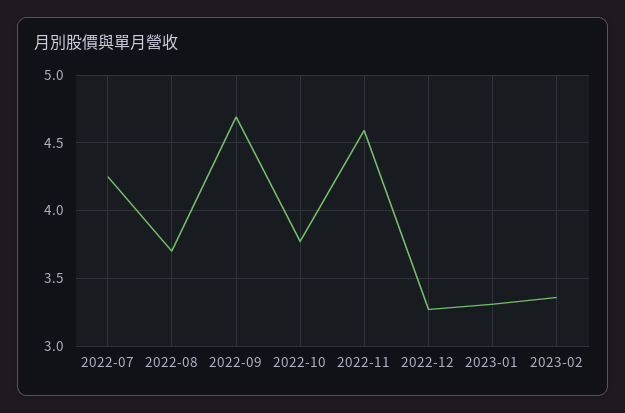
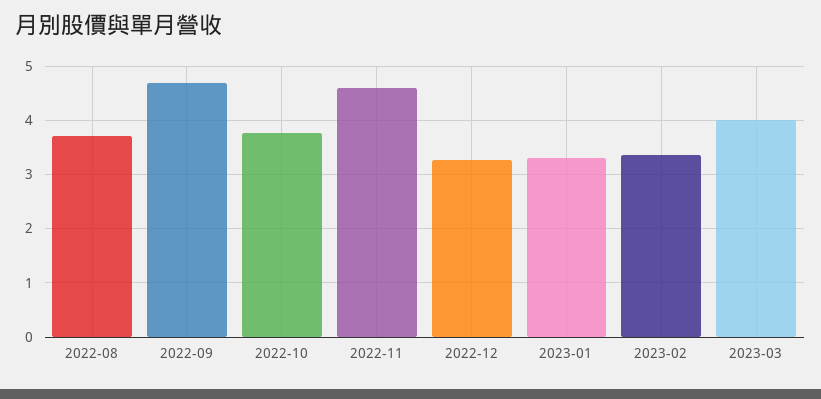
2022-07: 4.25 -> none
2023-03: none -> 4

